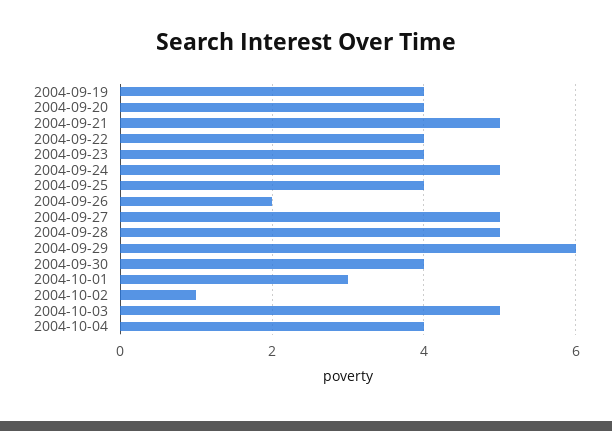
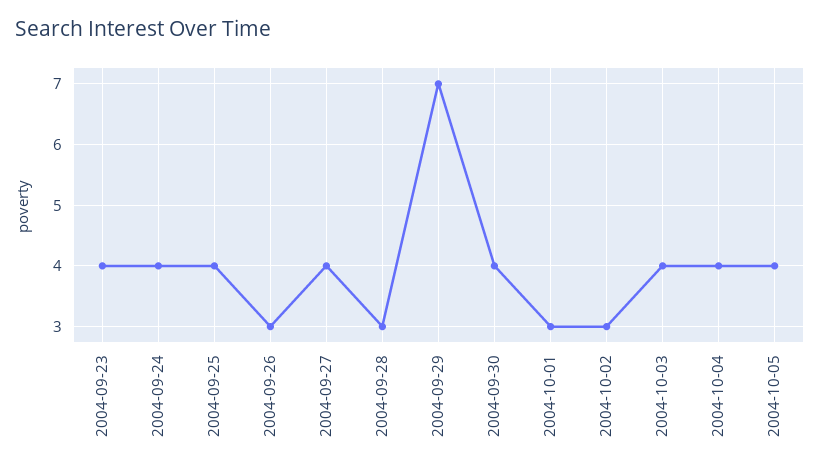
2004-09-19: 4 -> none
2004-09-20: 4 -> none
2004-09-21: 5 -> none
2004-09-22: 4 -> none
2004-09-24: 5 -> 4
2004-09-26: 2 -> 3
2004-09-27: 5 -> 4
2004-09-28: 5 -> 3
2004-09-29: 6 -> 7
2004-10-02: 1 -> 3
2004-10-03: 5 -> 4
2004-10-05: none -> 4

